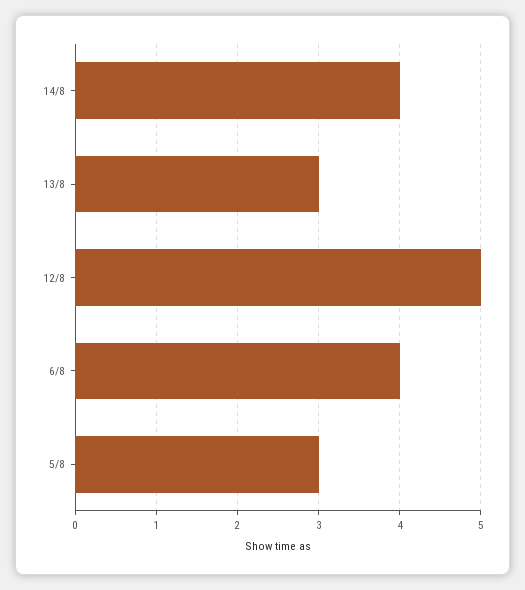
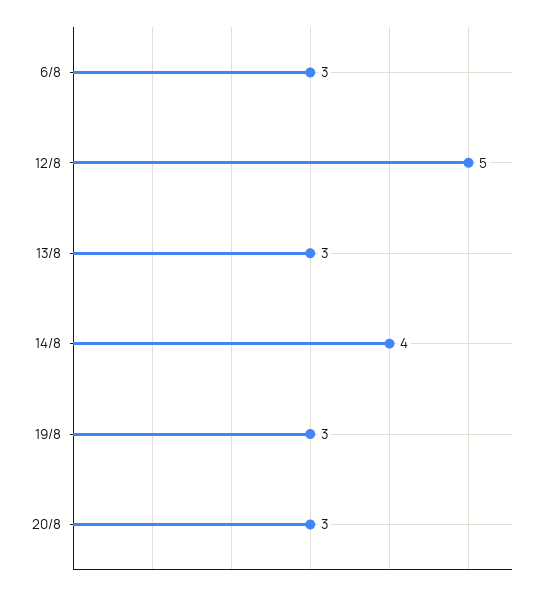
6/8: 4 -> 3
5/8: 3 -> none
19/8: none -> 3
20/8: none -> 3

